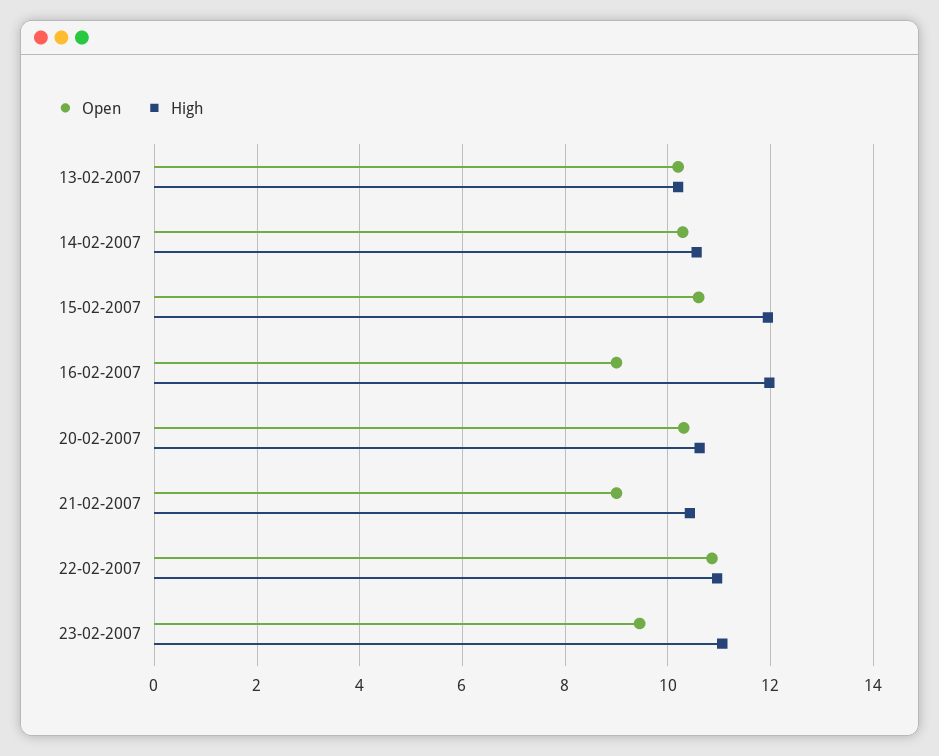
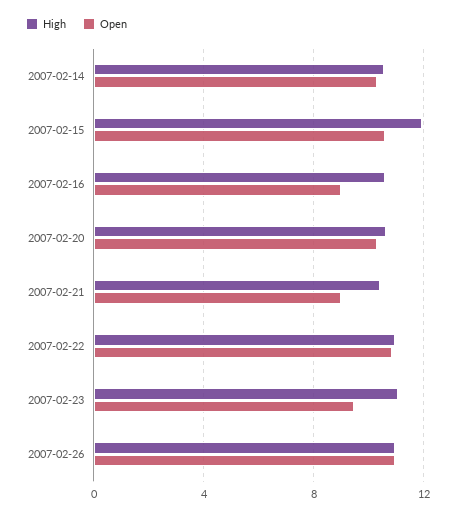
Open, 13-02-2007: 10.2 -> none
High, 13-02-2007: 10.2 -> none
High, 16-02-2007: 12 -> 10.5
High, 2007-02-26: none -> 11
Open, 2007-02-26: none -> 11

